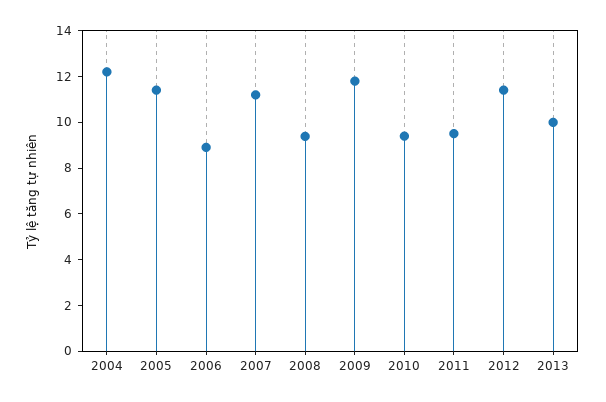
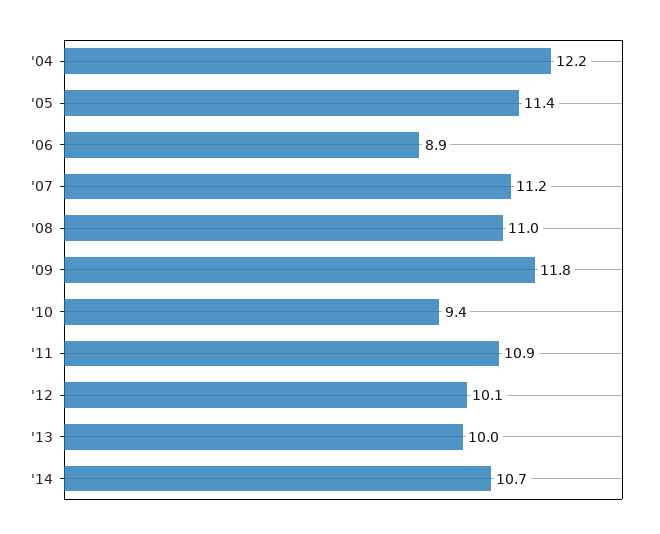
2008: 9.5 -> 11
2011: 9.5 -> 10.9
2012: 11.5 -> 10.1
'14: none -> 10.7

